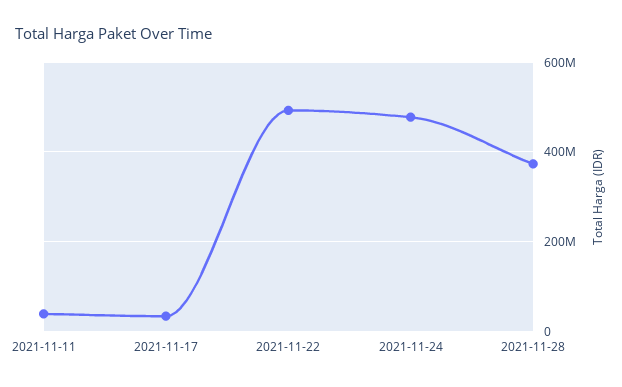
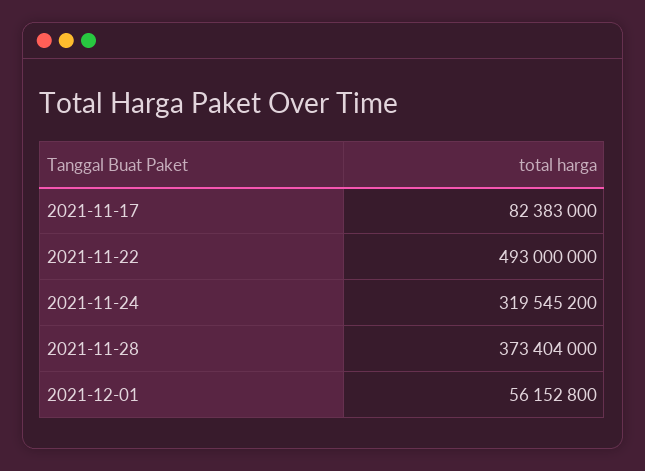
2021-11-11: 40000000 -> none
2021-11-17: 40000000 -> 82383000
2021-11-24: 480000000 -> 319545200
2021-12-01: none -> 56152800

